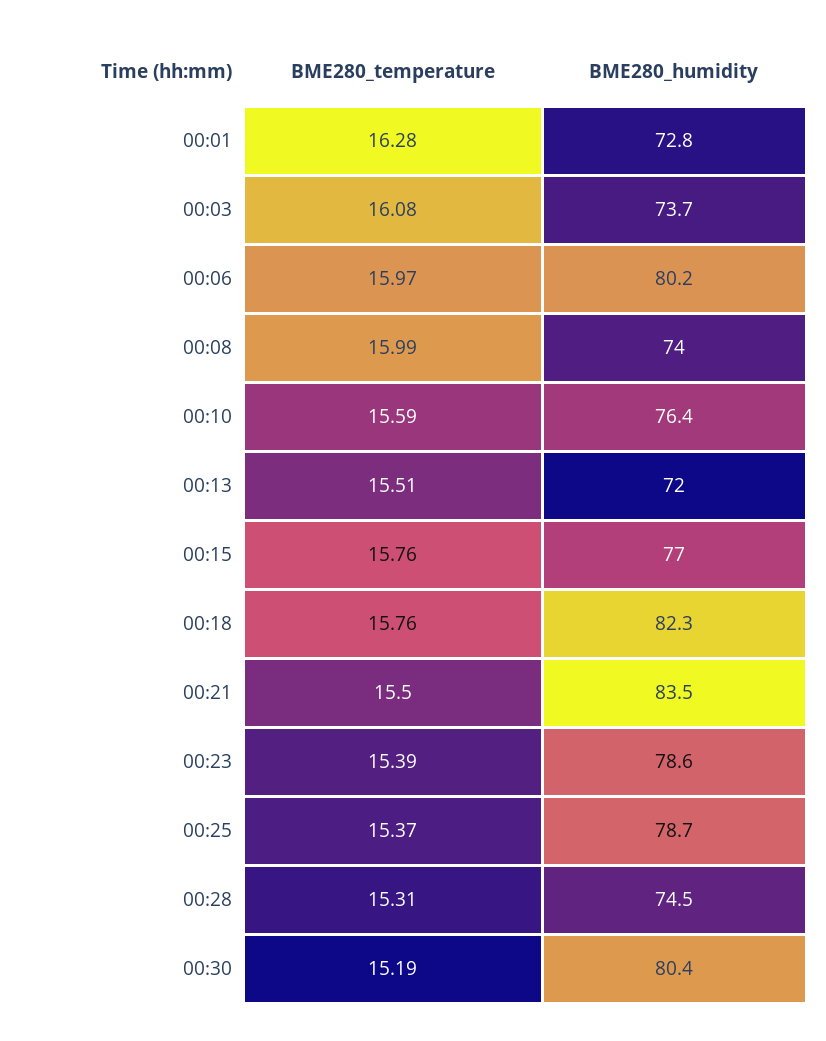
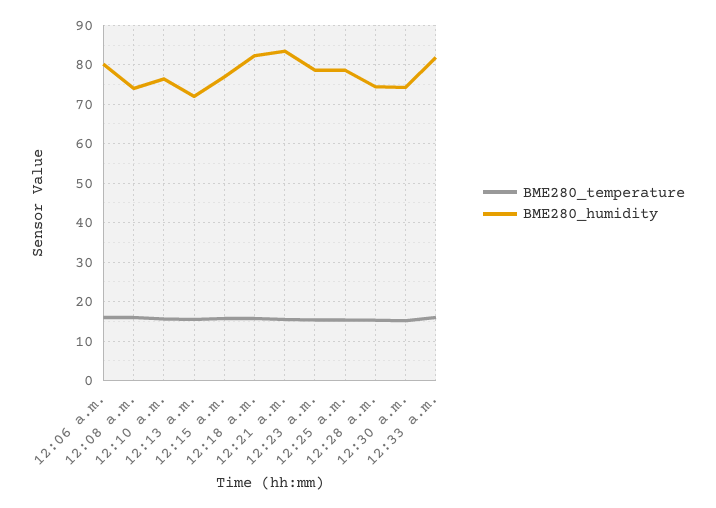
BME280_temperature, 00:01: 16.28 -> none
BME280_humidity, 00:01: 72.8 -> none
BME280_temperature, 00:03: 16.08 -> none
BME280_humidity, 00:03: 73.7 -> none
BME280_humidity, 00:30: 80.4 -> 74
BME280_temperature, 12:33 a.m.: none -> 16
BME280_humidity, 12:33 a.m.: none -> 82

